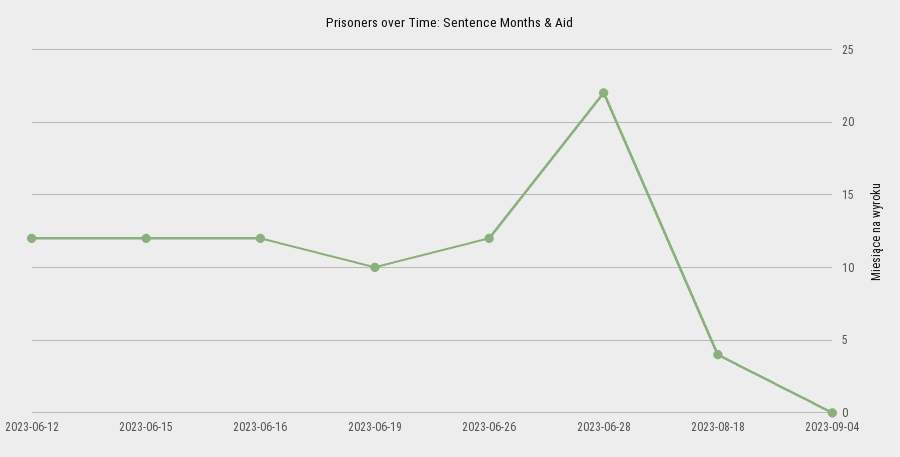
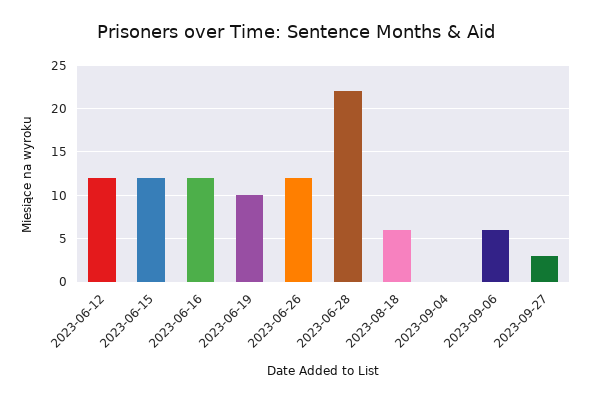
2023-08-18: 4 -> 6
2023-09-06: none -> 6
2023-09-27: none -> 3

